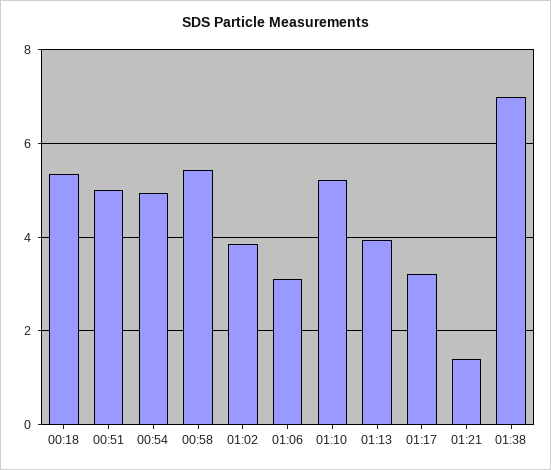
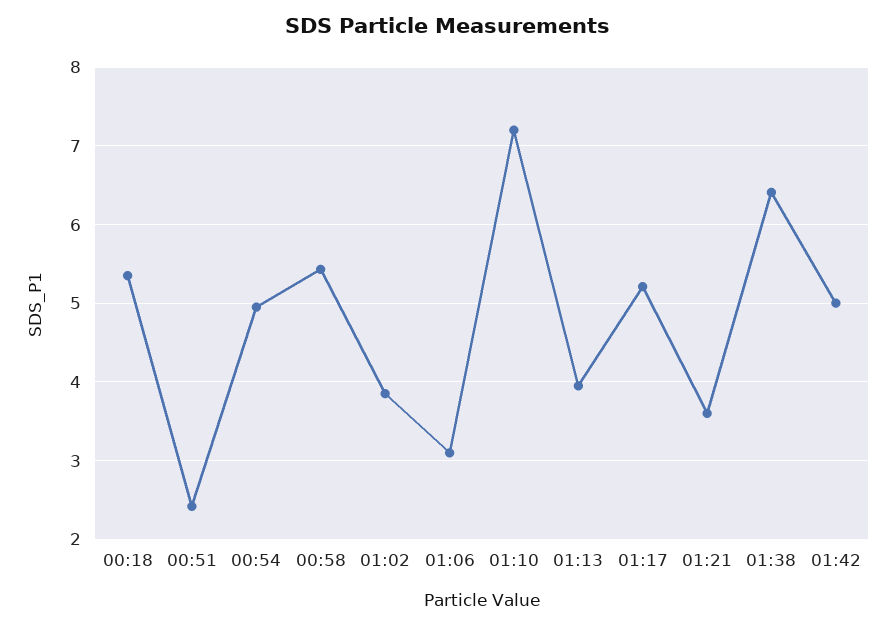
00:51: 5 -> 2.4
01:10: 5.2 -> 7.2
01:17: 3.2 -> 5.2
01:21: 1.4 -> 3.6
01:38: 7 -> 6.4
01:42: none -> 5

